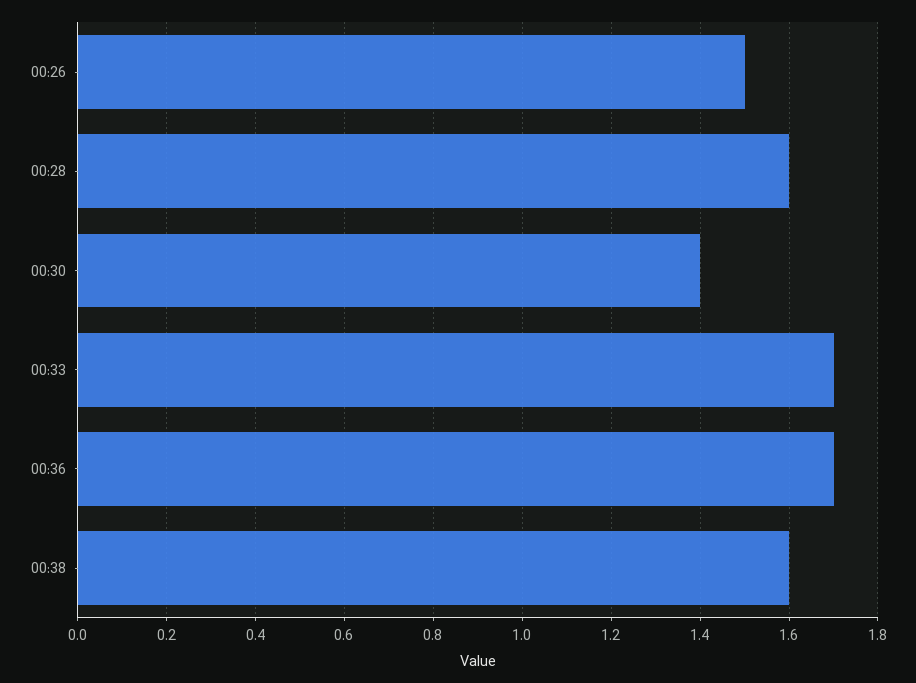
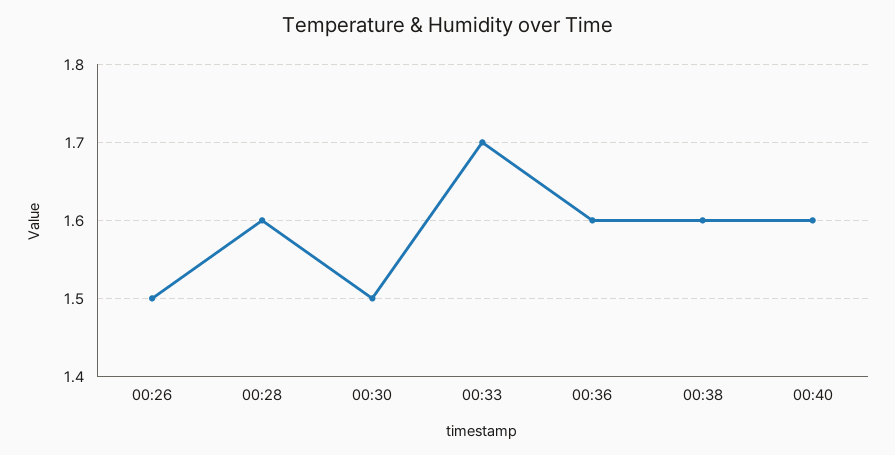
00:30: 1.4 -> 1.5
00:36: 1.7 -> 1.6
00:40: none -> 1.6

